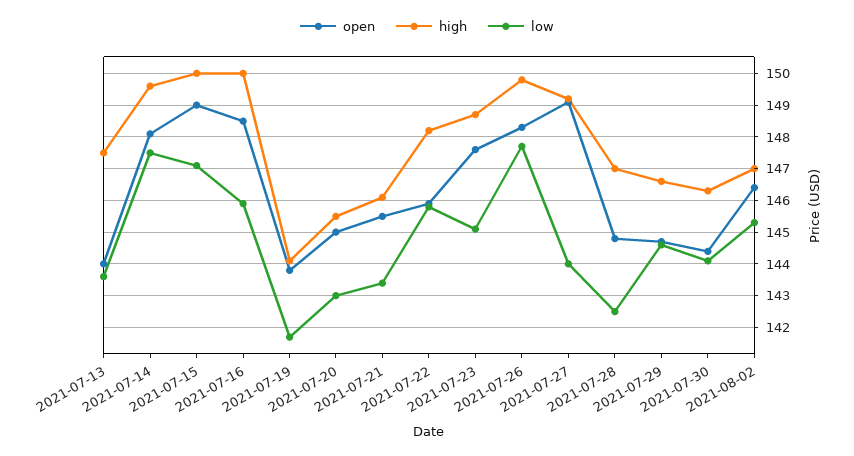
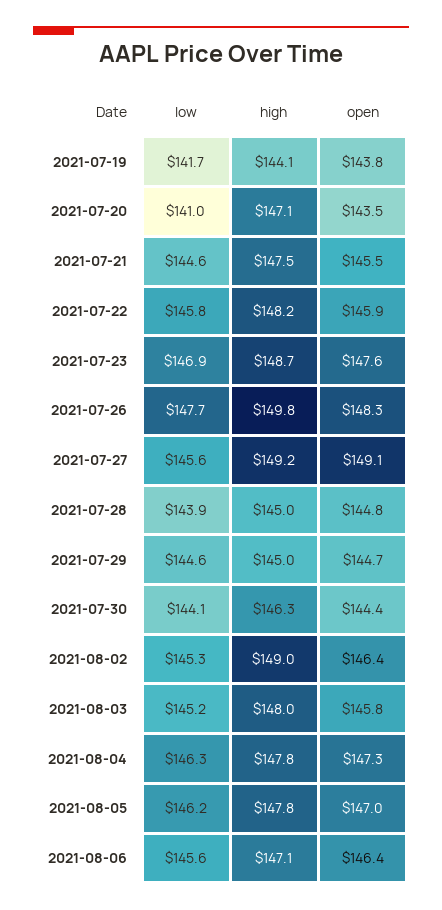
open, 2021-07-13: 144 -> none
high, 2021-07-13: 147.5 -> none
low, 2021-07-13: 143.5 -> none
open, 2021-07-14: 148 -> none
high, 2021-07-14: 149.5 -> none
low, 2021-07-14: 147.5 -> none
open, 2021-07-15: 149 -> none
high, 2021-07-15: 150 -> none
low, 2021-07-15: 147 -> none
open, 2021-07-16: 148.5 -> none
high, 2021-07-16: 150 -> none
low, 2021-07-16: 146 -> none
open, 2021-07-20: 145 -> 143.5
high, 2021-07-20: 145.5 -> 147.1
low, 2021-07-20: 143 -> 141
high, 2021-07-21: 146 -> 147.5
low, 2021-07-21: 143.5 -> 144.6
low, 2021-07-23: 145 -> 146.9
low, 2021-07-27: 144 -> 145.6
high, 2021-07-28: 147 -> 145
low, 2021-07-28: 142.5 -> 143.9
high, 2021-07-29: 146.5 -> 145
high, 2021-08-02: 147 -> 149
low, 2021-08-03: none -> 145.2
high, 2021-08-03: none -> 148
open, 2021-08-03: none -> 145.8
low, 2021-08-04: none -> 146.3
high, 2021-08-04: none -> 147.8
open, 2021-08-04: none -> 147.3
low, 2021-08-05: none -> 146.2
high, 2021-08-05: none -> 147.8
open, 2021-08-05: none -> 147
low, 2021-08-06: none -> 145.6
high, 2021-08-06: none -> 147.1
open, 2021-08-06: none -> 146.4

